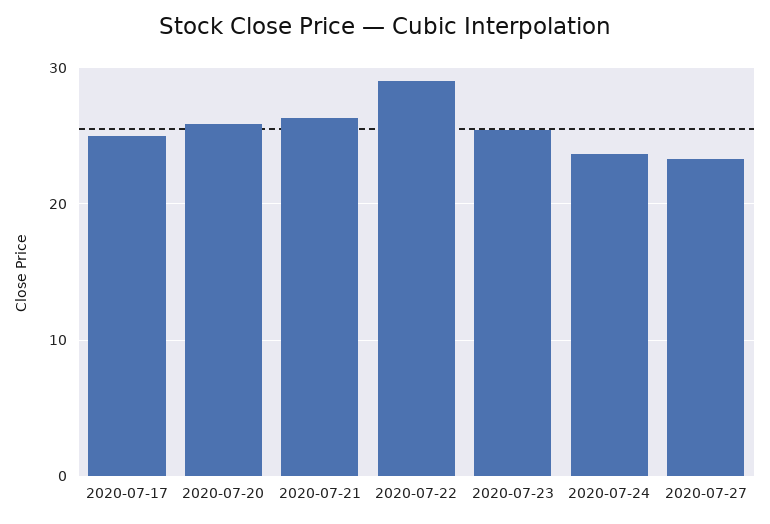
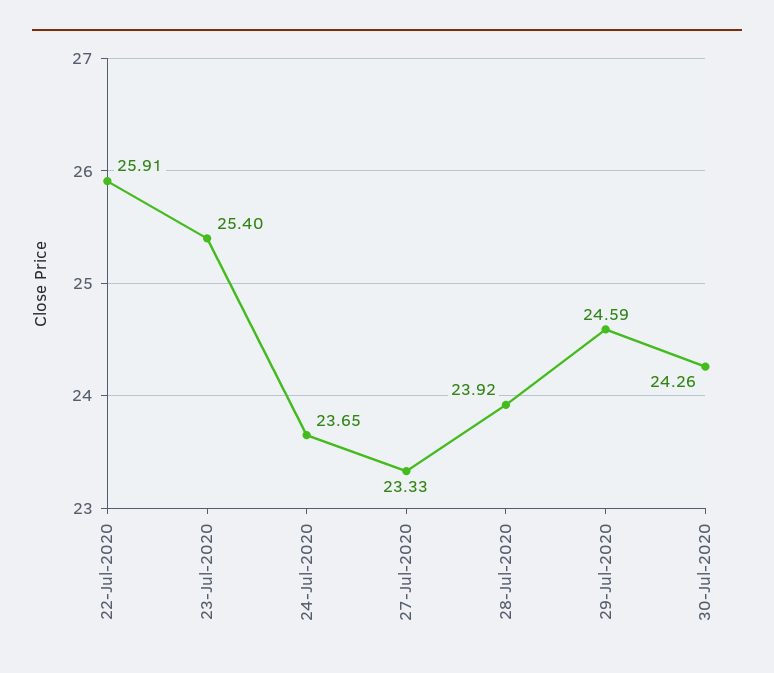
2020-07-17: 25 -> none
2020-07-20: 26 -> none
2020-07-21: 26 -> none
2020-07-22: 29 -> 25.91
28-Jul-2020: none -> 23.92
29-Jul-2020: none -> 24.59
30-Jul-2020: none -> 24.26

